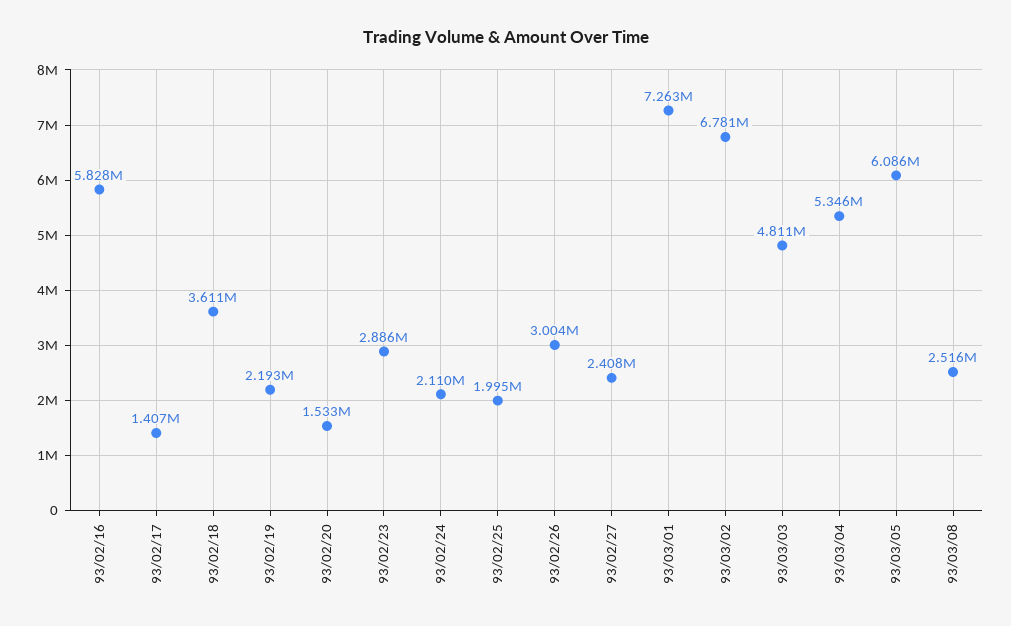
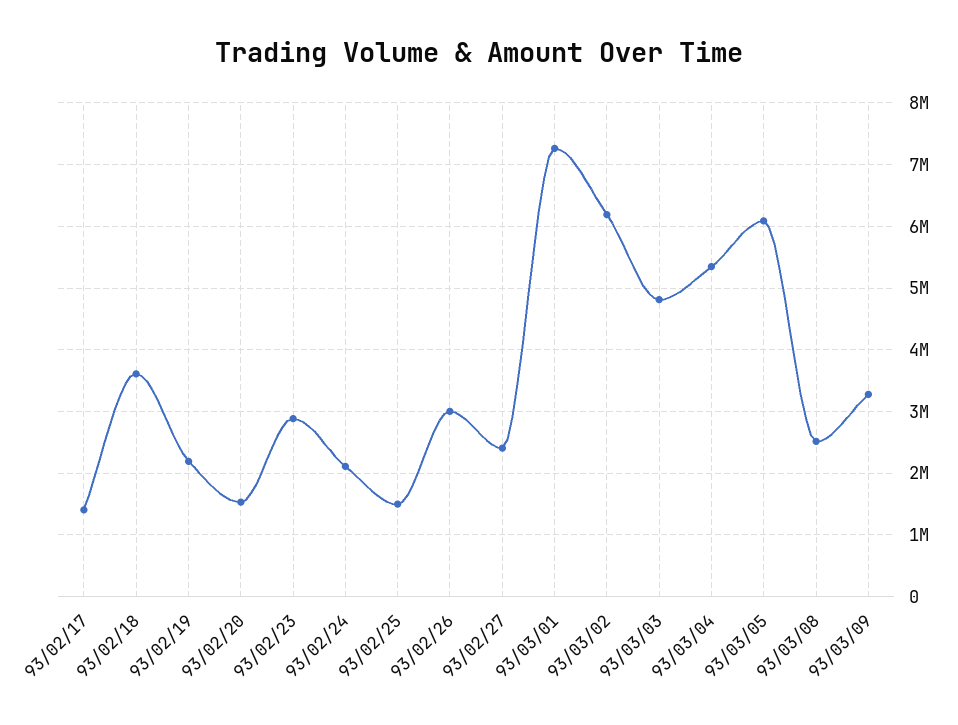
93/02/16: 5828000 -> none
93/02/25: 1995000 -> 1500000
93/03/02: 6781000 -> 6200000
93/03/09: none -> 3300000

